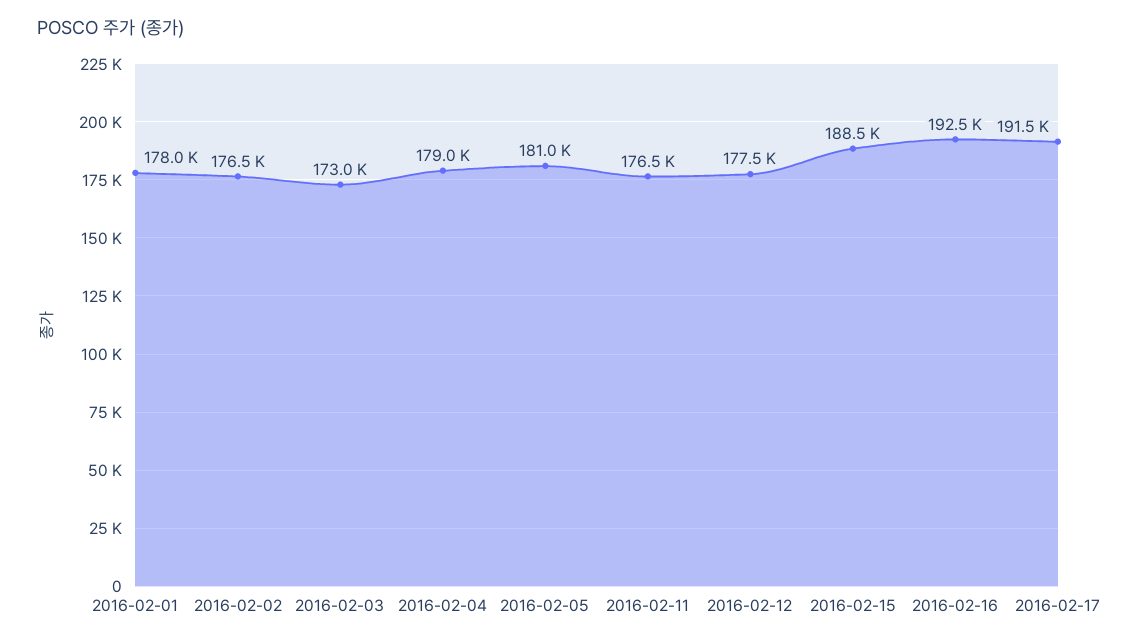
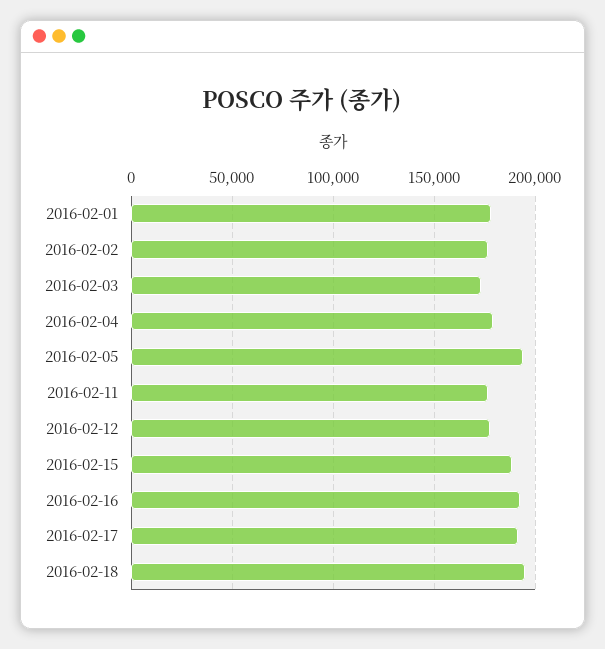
2016-02-05: 181000 -> 195000
2016-02-18: none -> 195000

